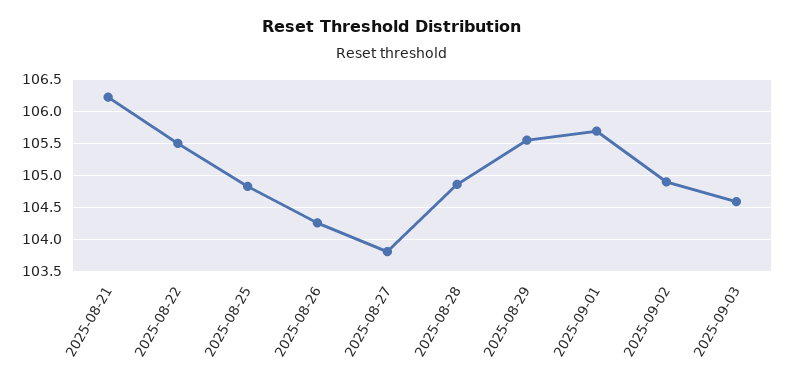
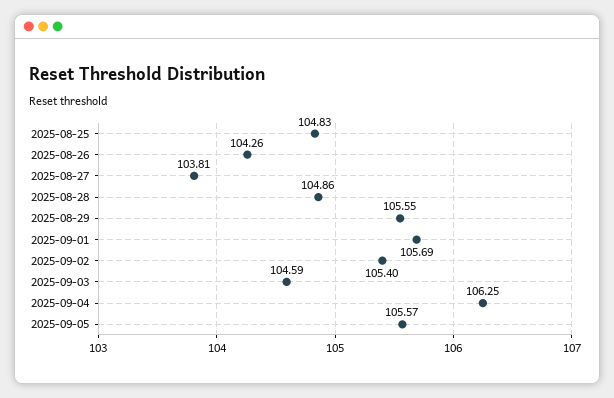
2025-08-21: 106.2 -> none
2025-08-22: 105.5 -> none
2025-09-02: 104.9 -> 105.4
2025-09-04: none -> 106.25
2025-09-05: none -> 105.57

